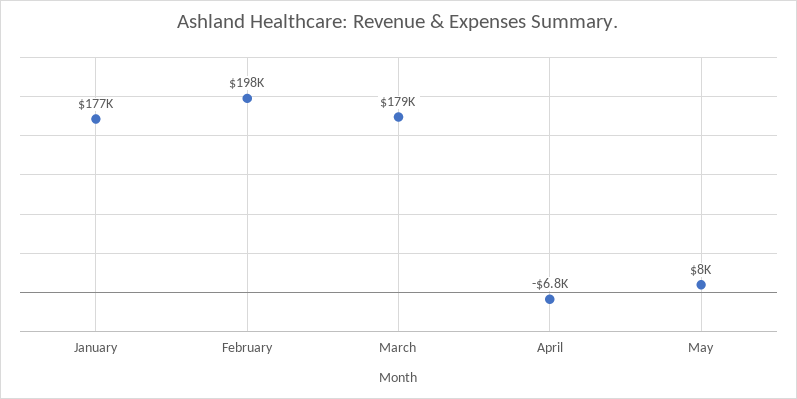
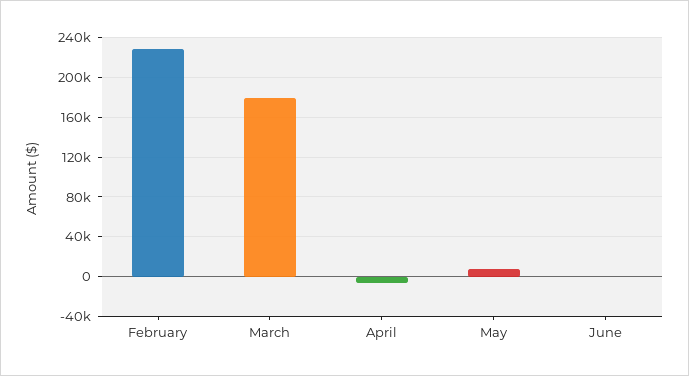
January: 177000 -> none
February: 198000 -> 230000
June: none -> 0

